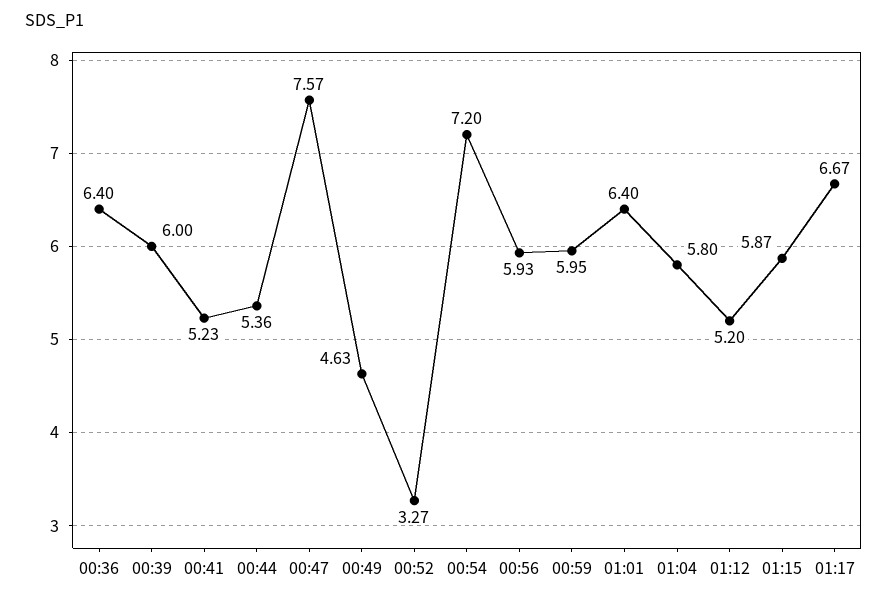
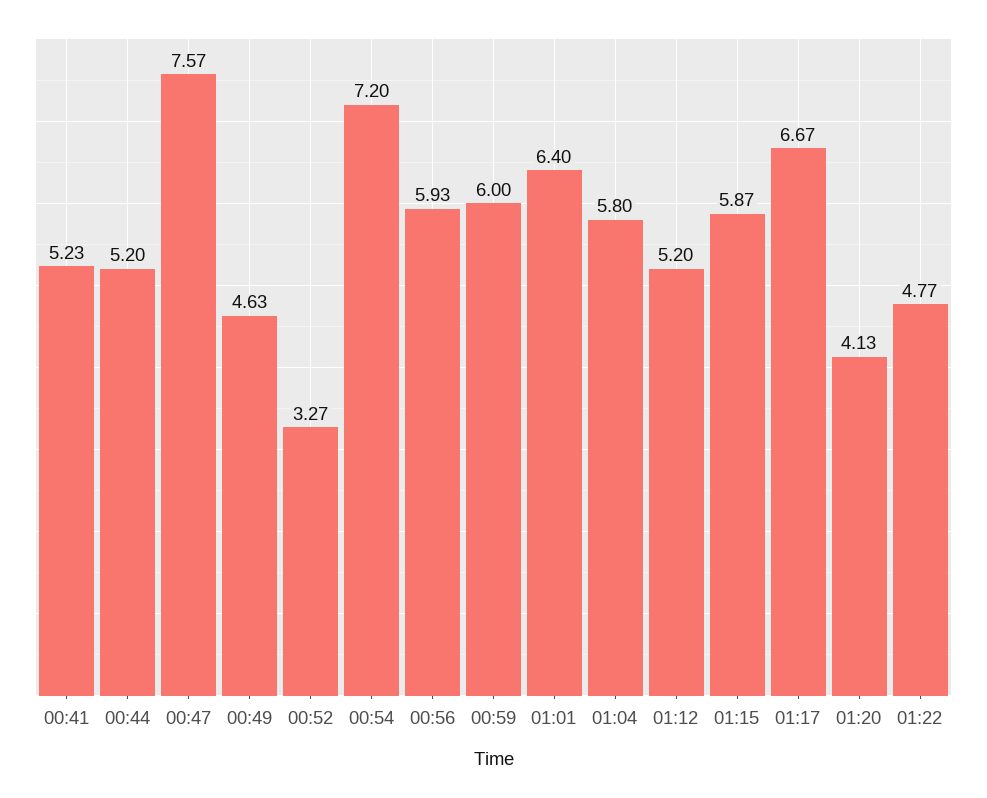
00:36: 6.4 -> none
00:39: 6 -> none
00:44: 5.36 -> 5.2
00:59: 5.95 -> 6
01:20: none -> 4.13
01:22: none -> 4.77

